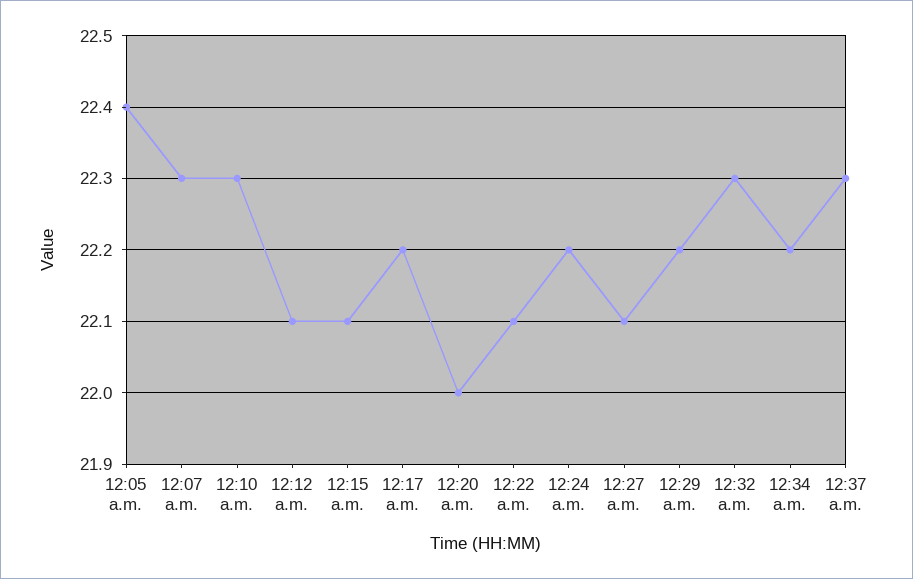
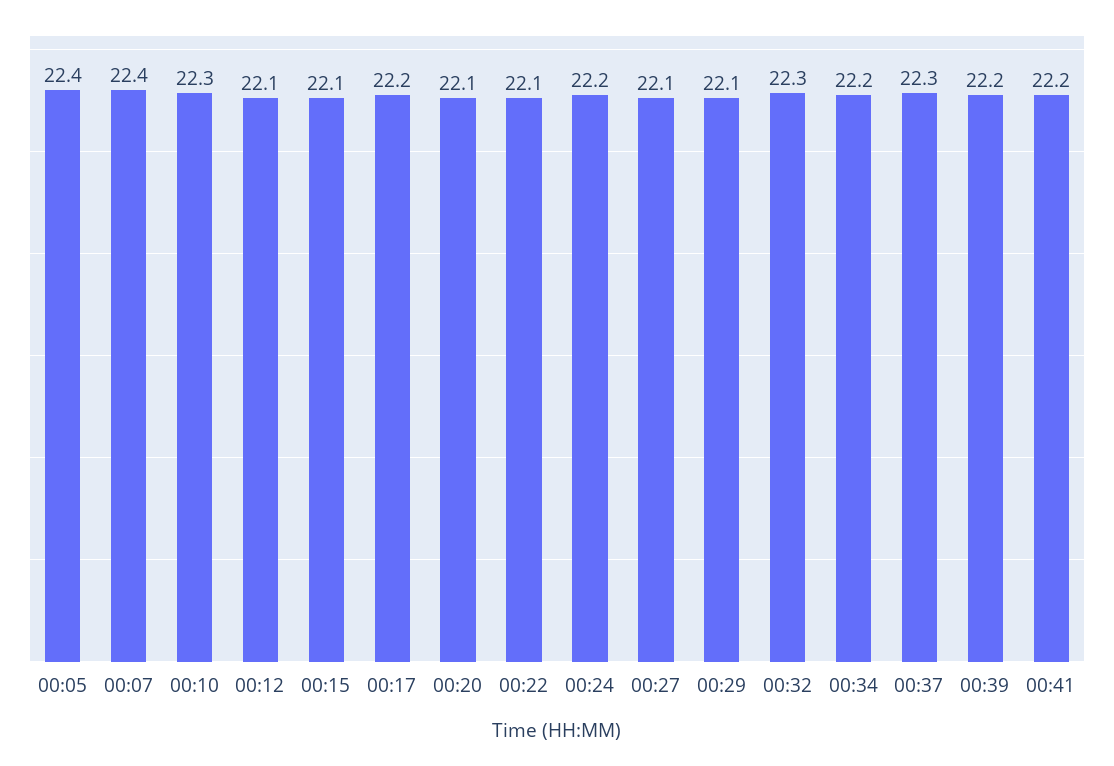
12:07 a.m.: 22.3 -> 22.4
12:20 a.m.: 22 -> 22.1
12:29 a.m.: 22.2 -> 22.1
00:39: none -> 22.2
00:41: none -> 22.2

